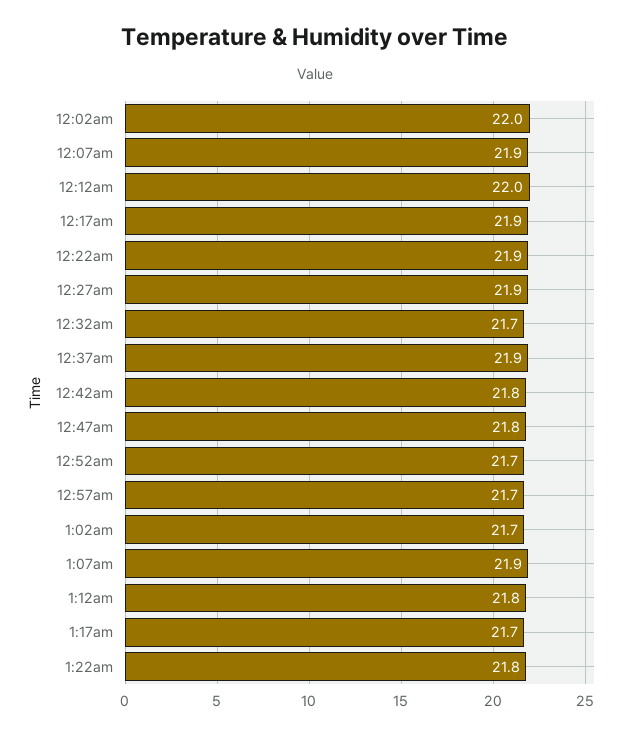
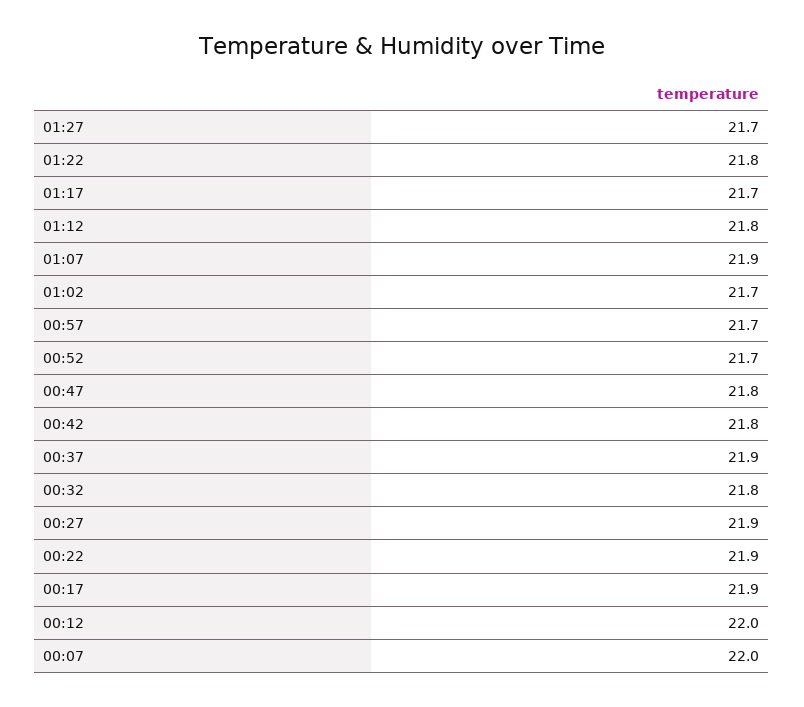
12:02am: 22 -> none
12:07am: 21.9 -> 22
12:32am: 21.7 -> 21.8
01:27: none -> 21.7

